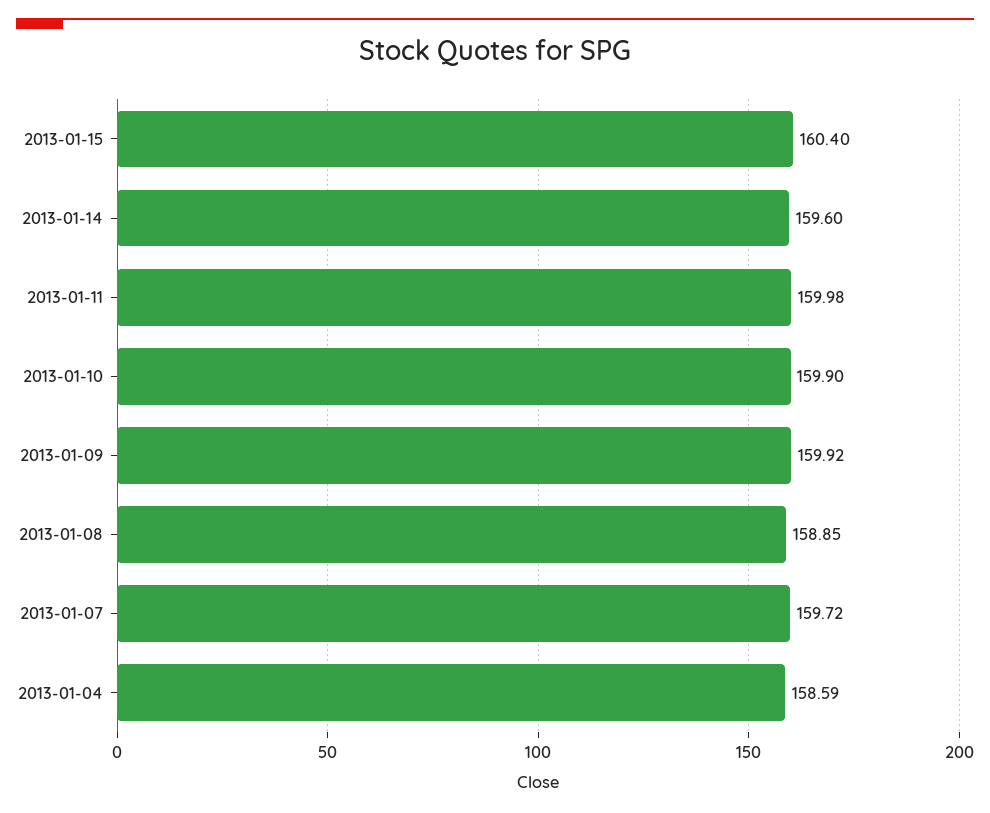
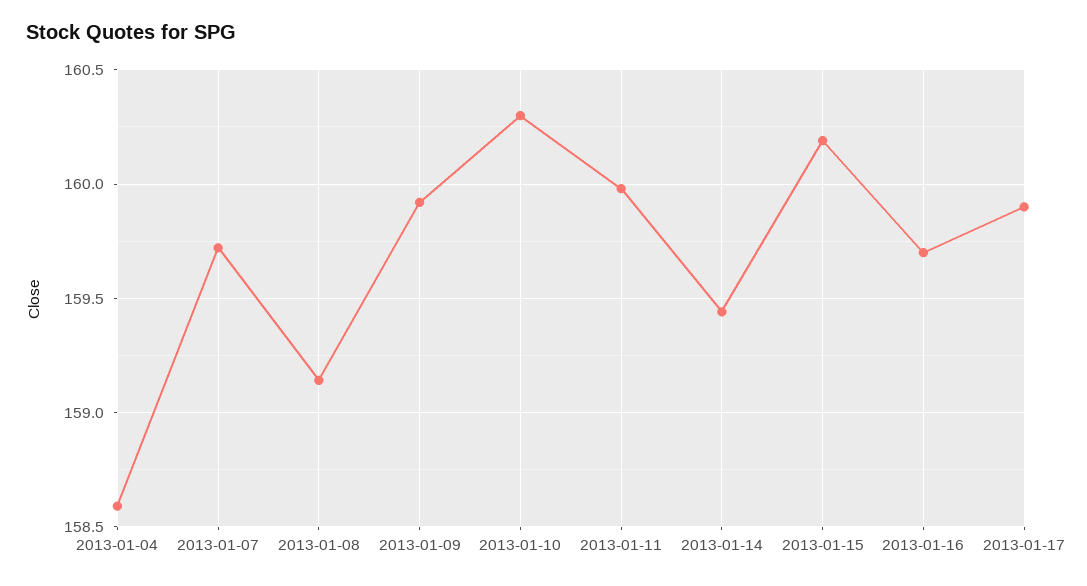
2013-01-15: 160.4 -> 160.2
2013-01-14: 159.6 -> 159.45
2013-01-10: 159.9 -> 160.3
2013-01-08: 158.85 -> 159.15
2013-01-16: none -> 159.7
2013-01-17: none -> 159.9

